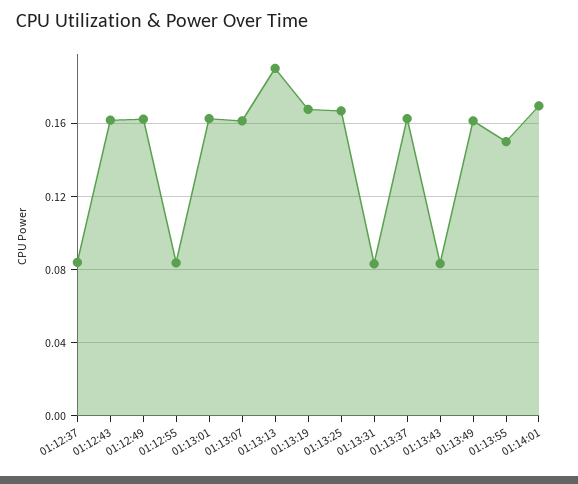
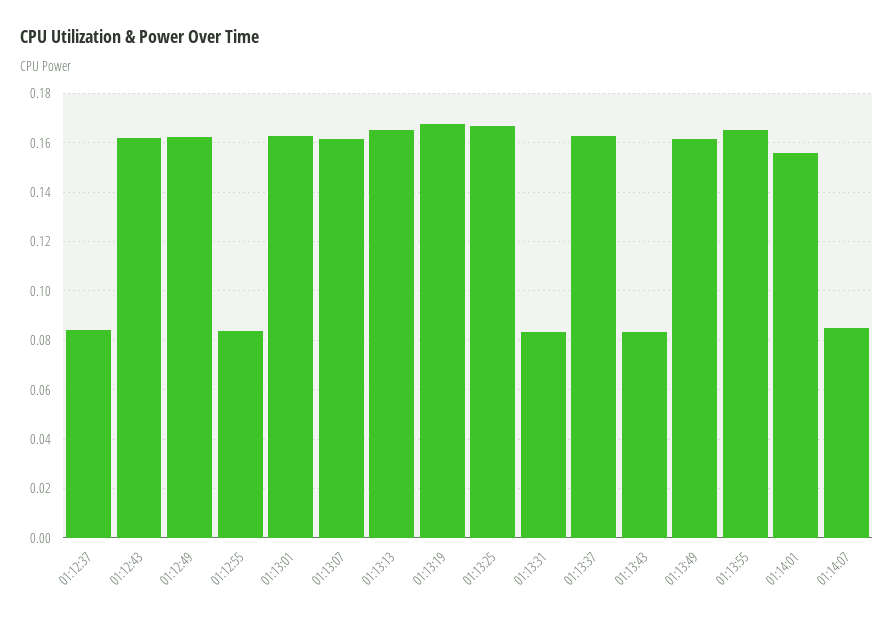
01:13:13: 0.19 -> 0.165
01:13:55: 0.15 -> 0.165
01:14:01: 0.17 -> 0.155
01:14:07: none -> 0.085

